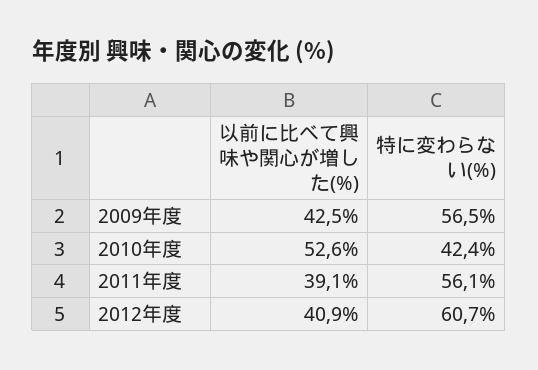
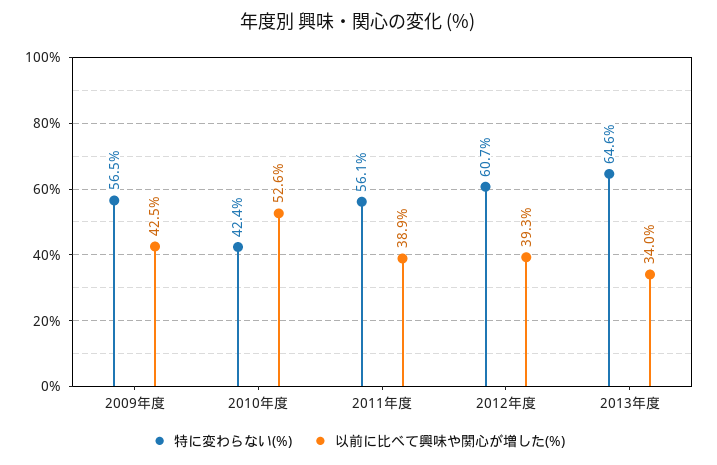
以前に比べて興味や関心が増した(%), 2011年度: 39.1 -> 38.9
以前に比べて興味や関心が増した(%), 2012年度: 40.9 -> 39.3
特に変わらない(%), 2013年度: none -> 64.6
以前に比べて興味や関心が増した(%), 2013年度: none -> 34

